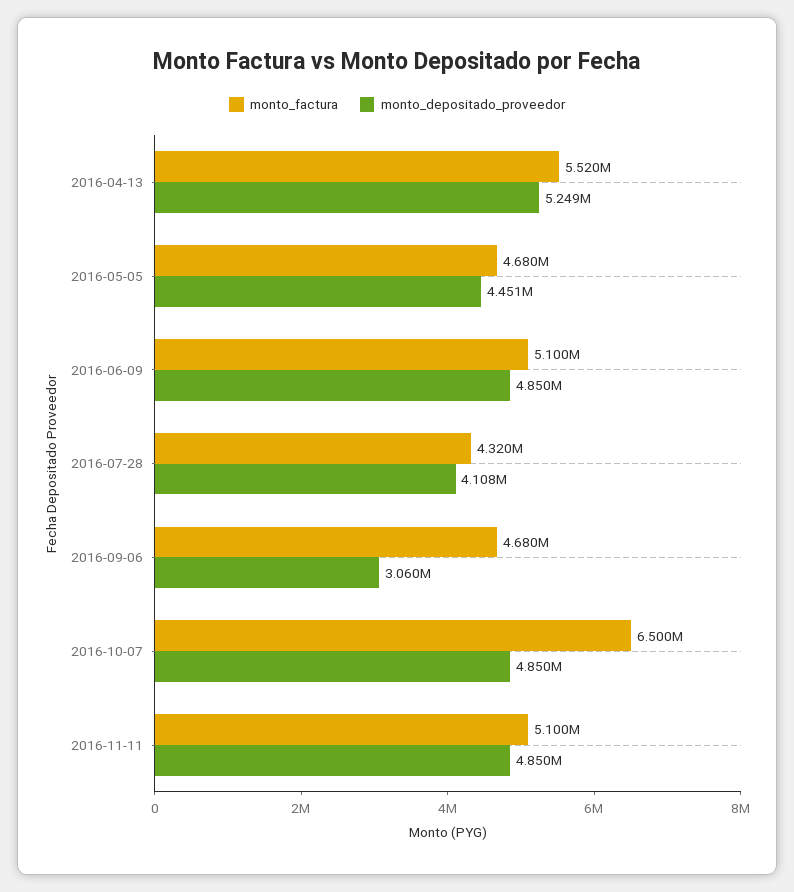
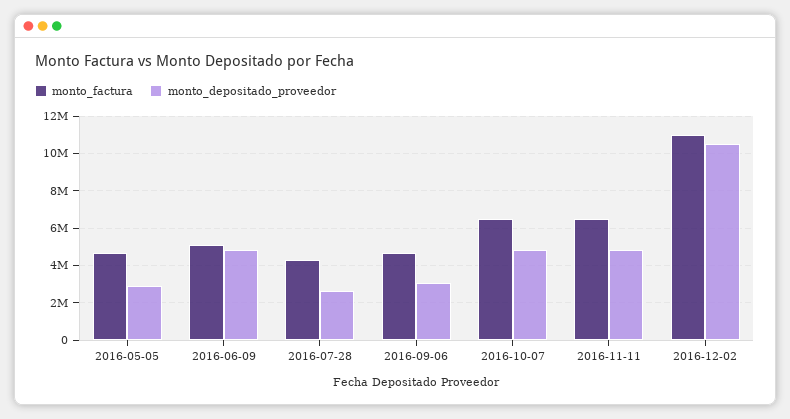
monto_factura, 2016-04-13: 5520000 -> none
monto_depositado_proveedor, 2016-04-13: 5249000 -> none
monto_depositado_proveedor, 2016-05-05: 4451000 -> 3000000
monto_depositado_proveedor, 2016-07-28: 4108000 -> 2500000
monto_factura, 2016-11-11: 5100000 -> 6500000
monto_factura, 2016-12-02: none -> 11000000
monto_depositado_proveedor, 2016-12-02: none -> 10500000

